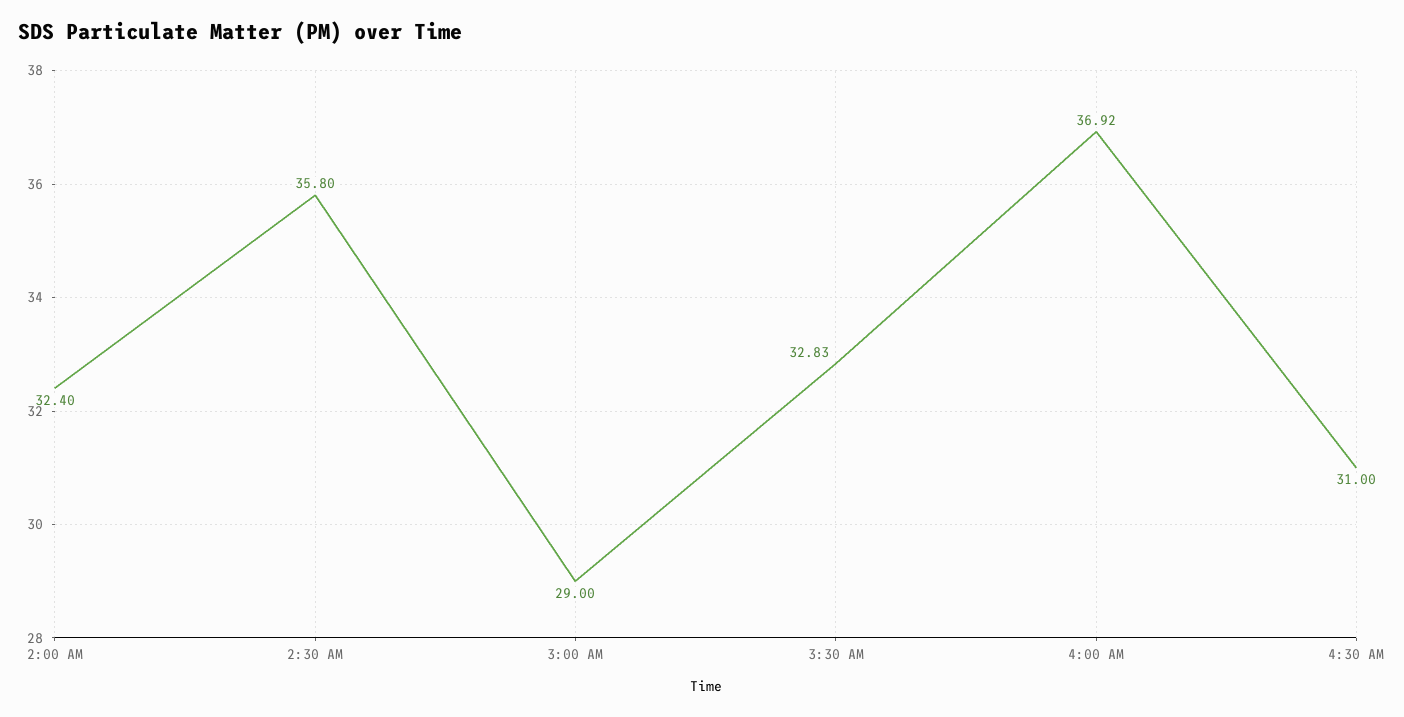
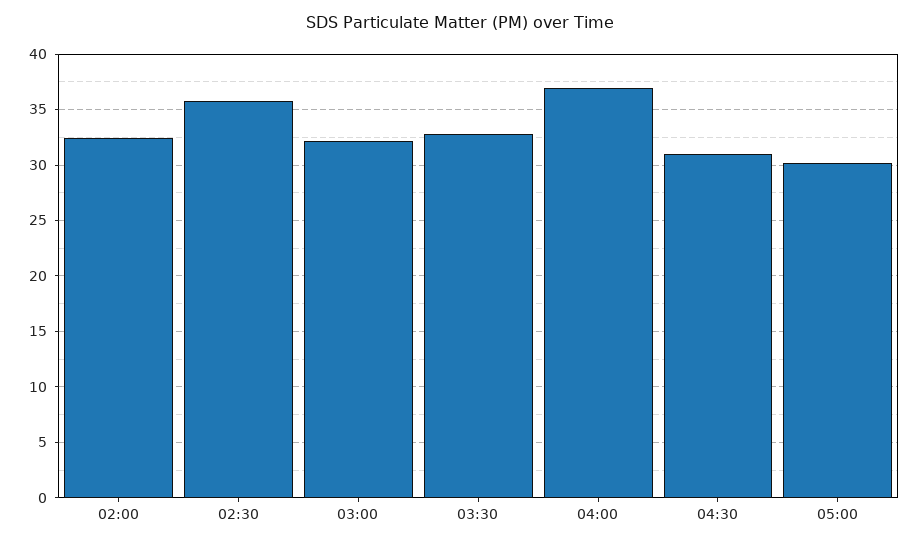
3:00 AM: 29 -> 32
05:00: none -> 30

